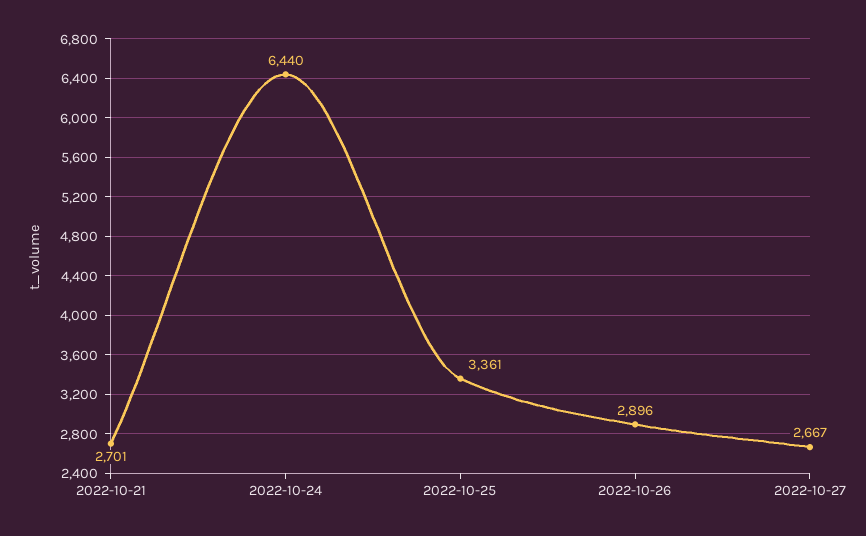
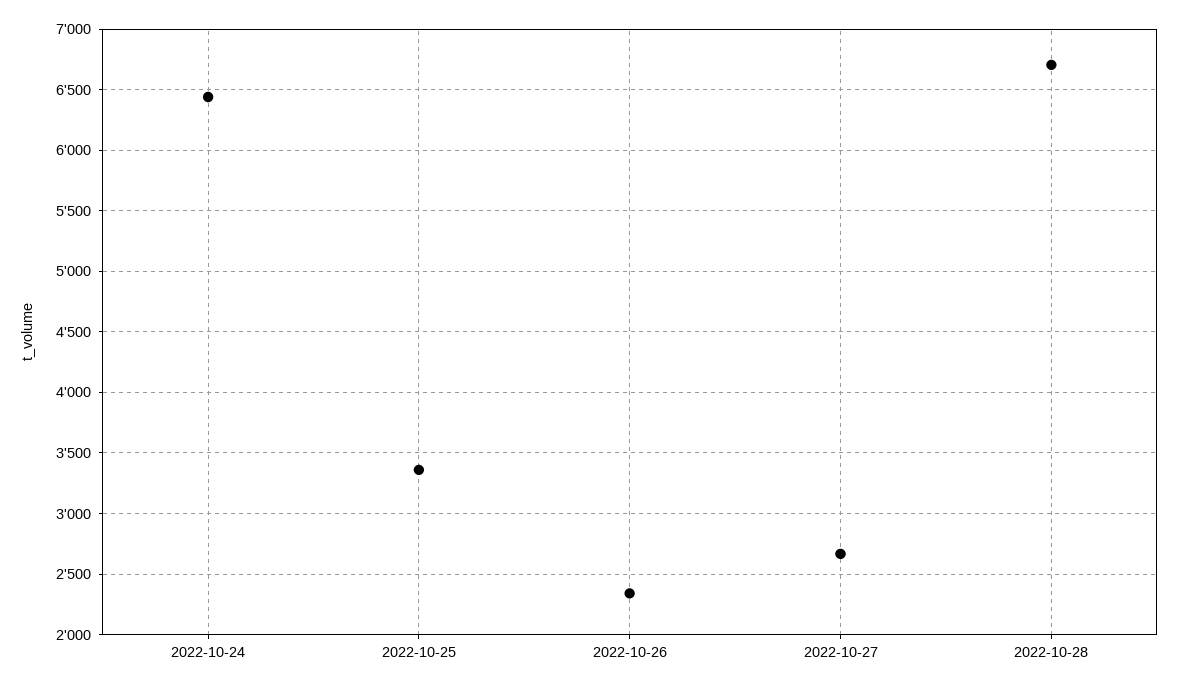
2022-10-21: 2701 -> none
2022-10-26: 2896 -> 2350
2022-10-28: none -> 6700

